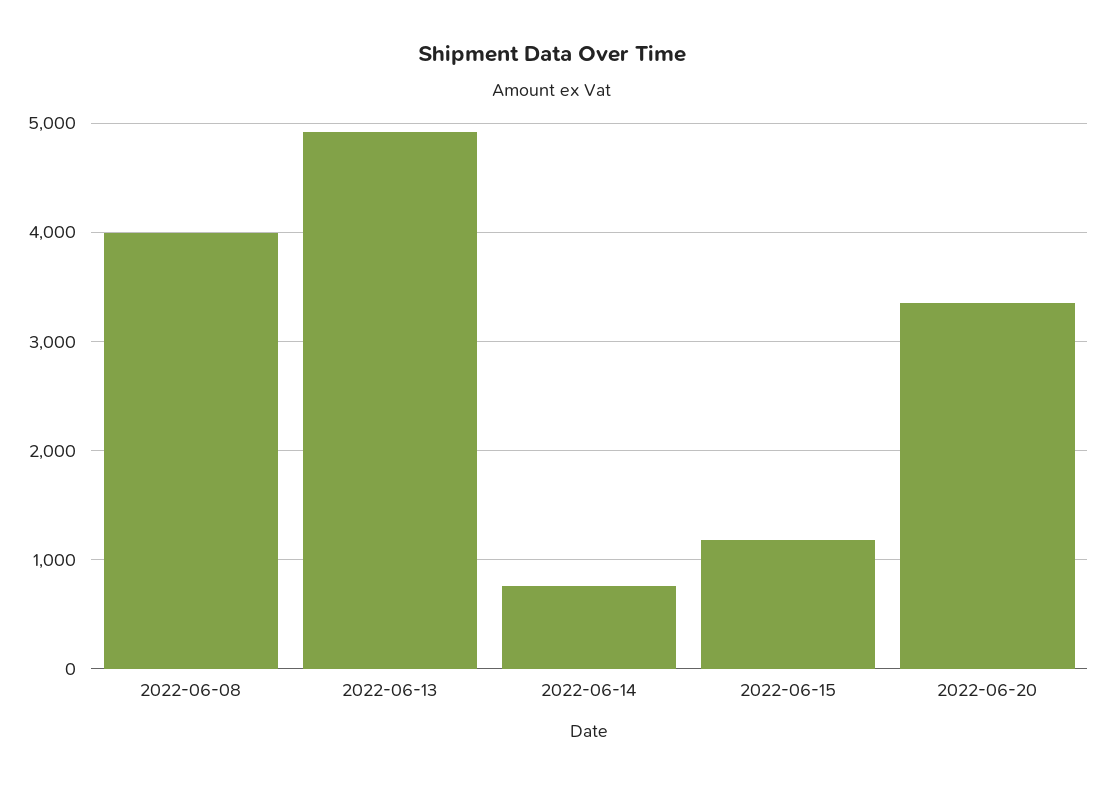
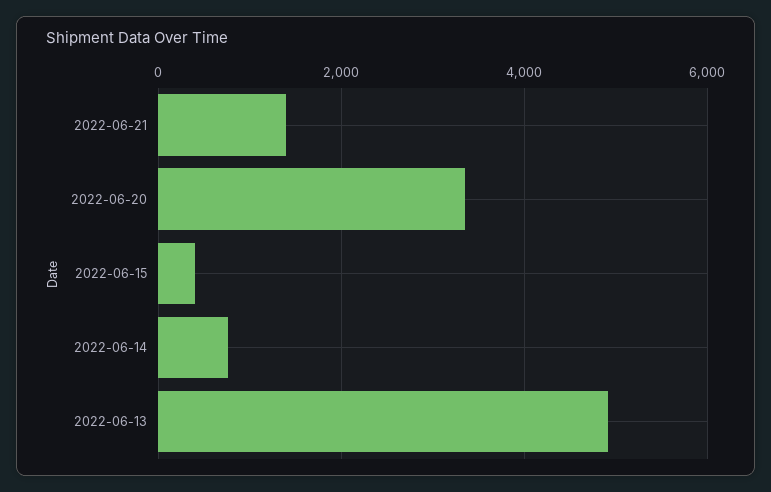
2022-06-08: 4000 -> none
2022-06-15: 1200 -> 400
2022-06-21: none -> 1400

